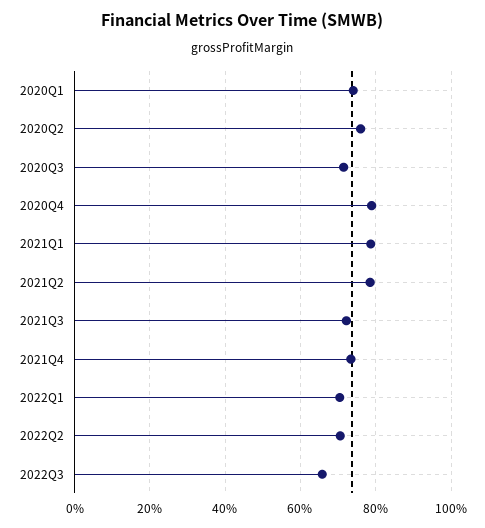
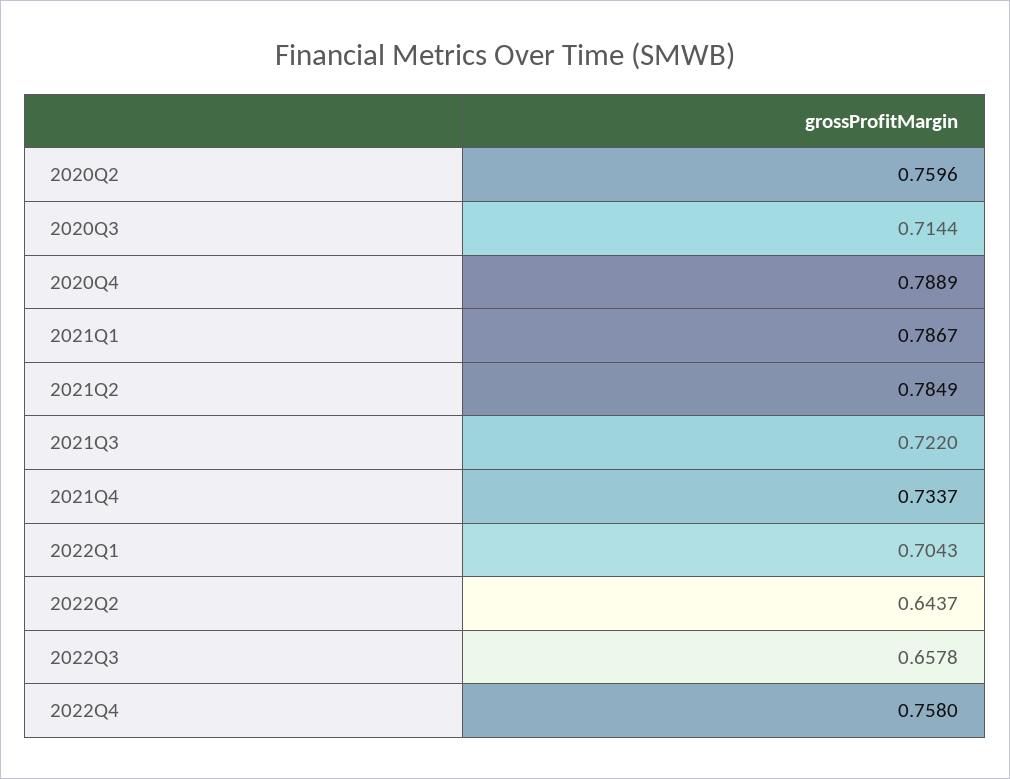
2020Q1: 0.74 -> none
2022Q2: 0.7 -> 0.6437
2022Q4: none -> 0.758

